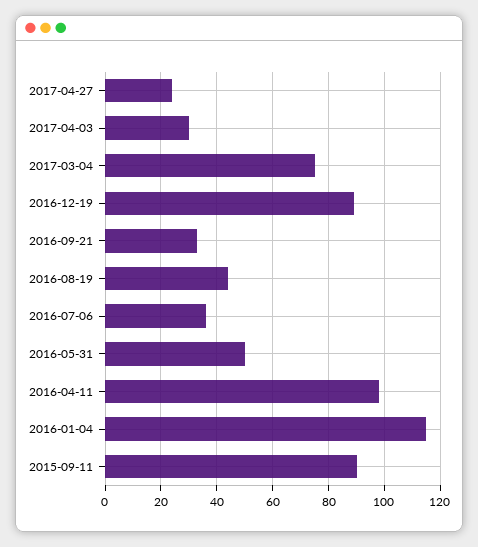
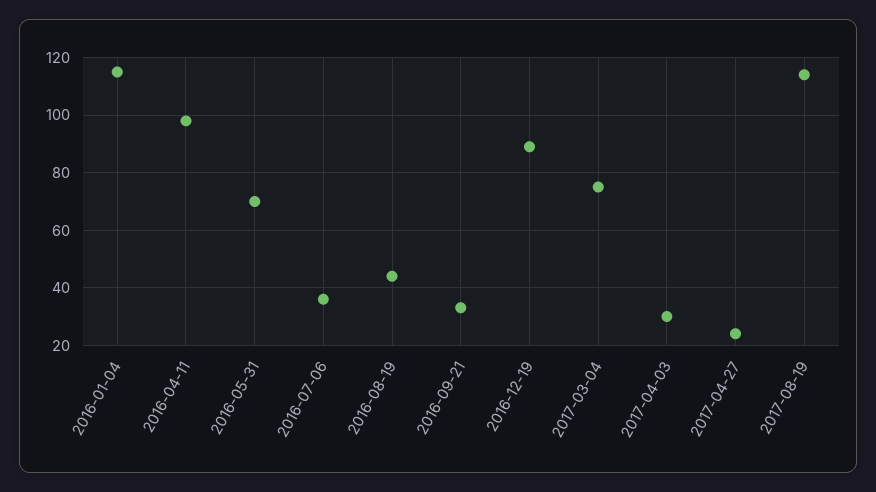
2016-05-31: 50 -> 70
2015-09-11: 90 -> none
2017-08-19: none -> 115

